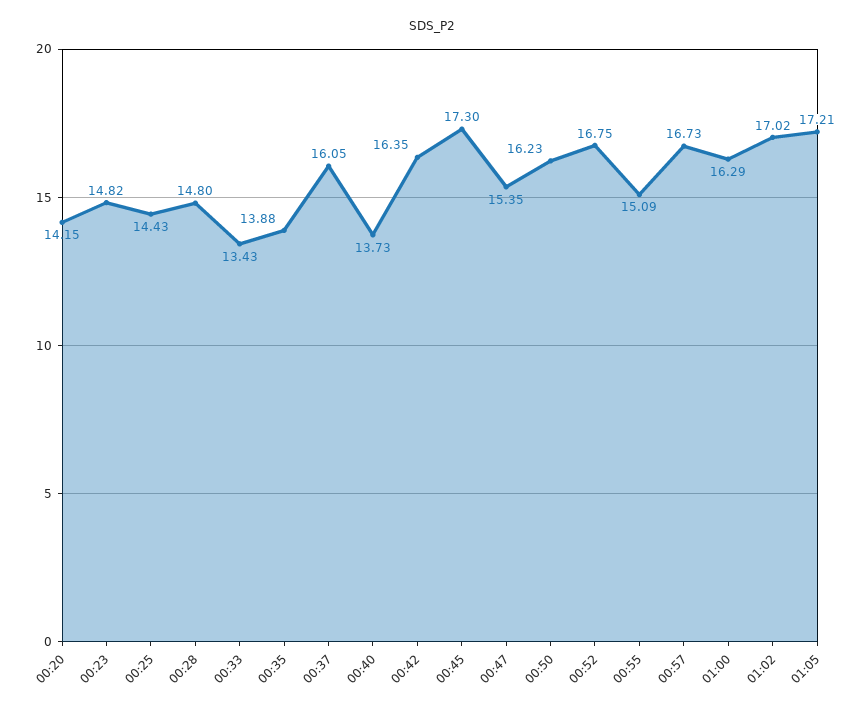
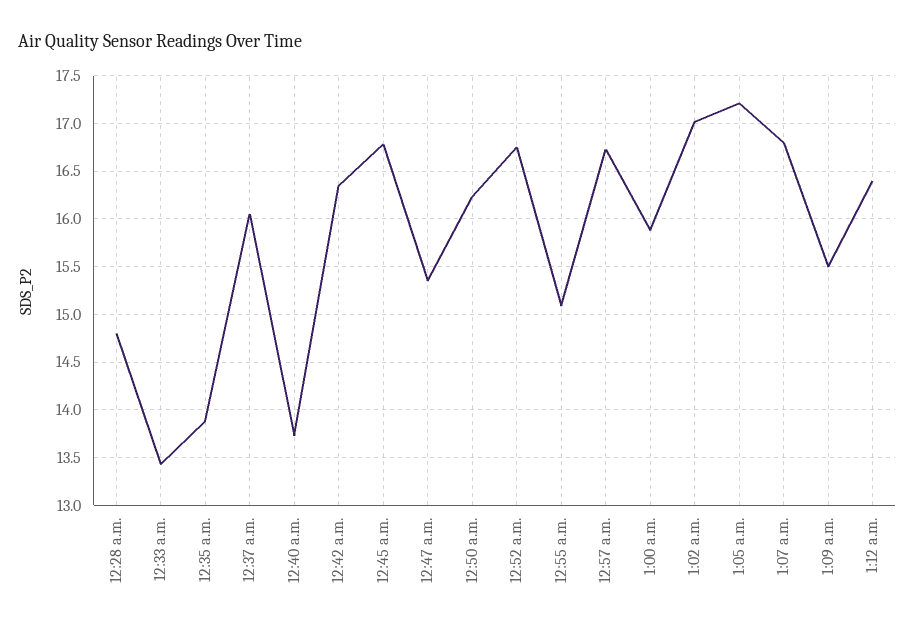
00:20: 14.15 -> none
00:23: 14.82 -> none
00:25: 14.43 -> none
00:45: 17.3 -> 16.8
01:00: 16.29 -> 15.9
1:07 a.m.: none -> 16.8
1:09 a.m.: none -> 15.5
1:12 a.m.: none -> 16.4

